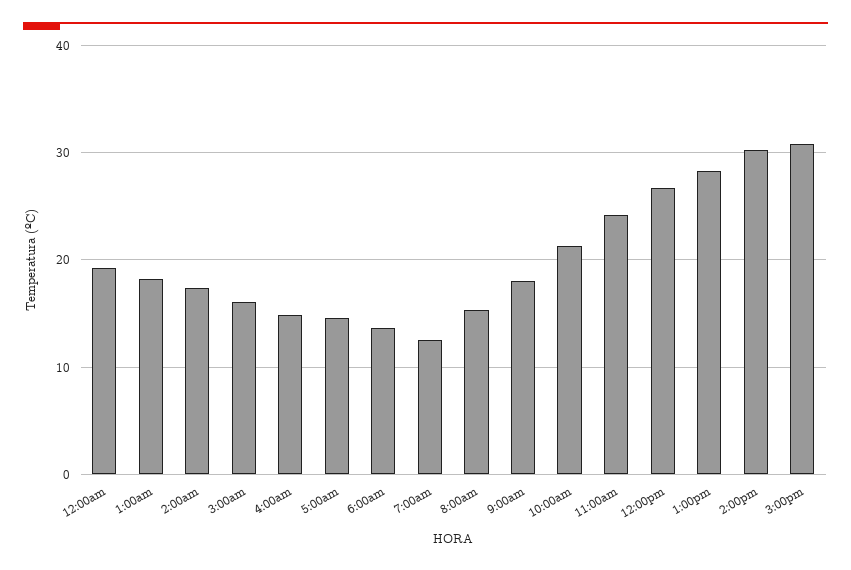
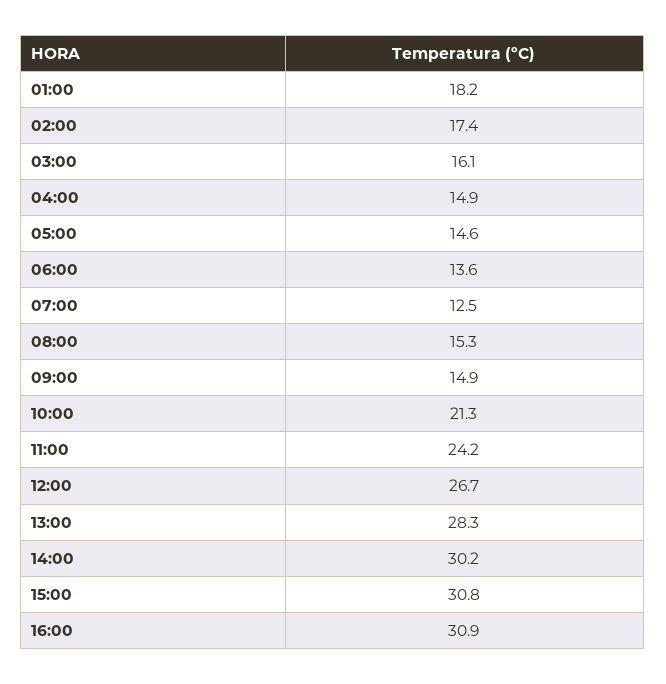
12:00am: 19 -> none
9:00am: 18 -> 14.9
16:00: none -> 30.9

